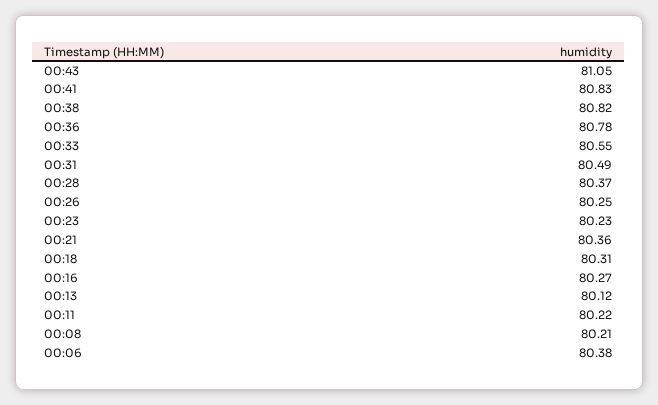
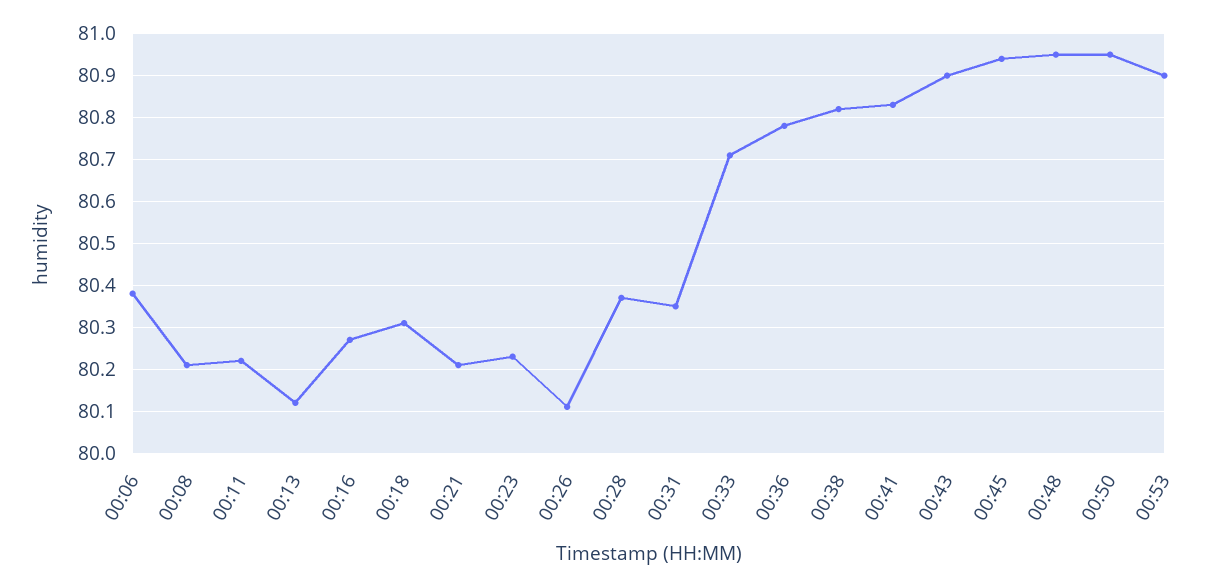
00:43: 81.05 -> 80.9
00:33: 80.55 -> 80.7
00:31: 80.49 -> 80.35
00:26: 80.25 -> 80.1
00:21: 80.36 -> 80.2
00:45: none -> 80.95
00:48: none -> 80.95
00:50: none -> 80.95
00:53: none -> 80.9

